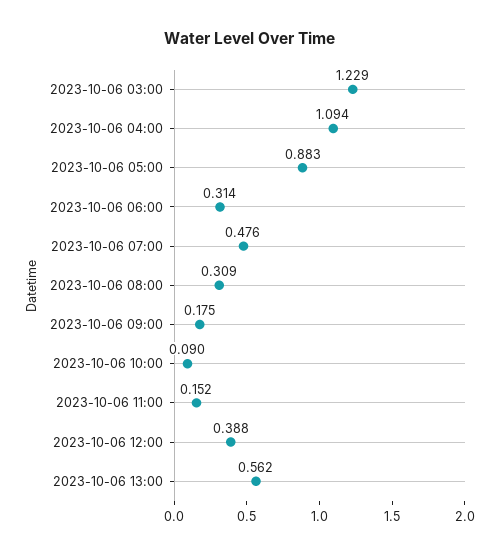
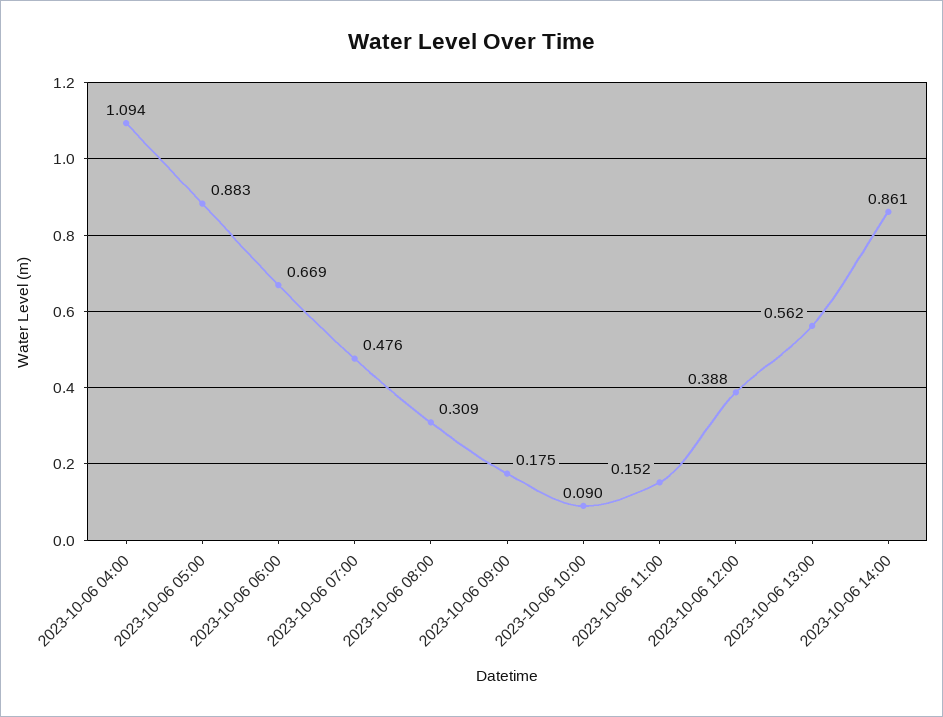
2023-10-06 03:00: 1.229 -> none
2023-10-06 06:00: 0.314 -> 0.669
2023-10-06 14:00: none -> 0.861

